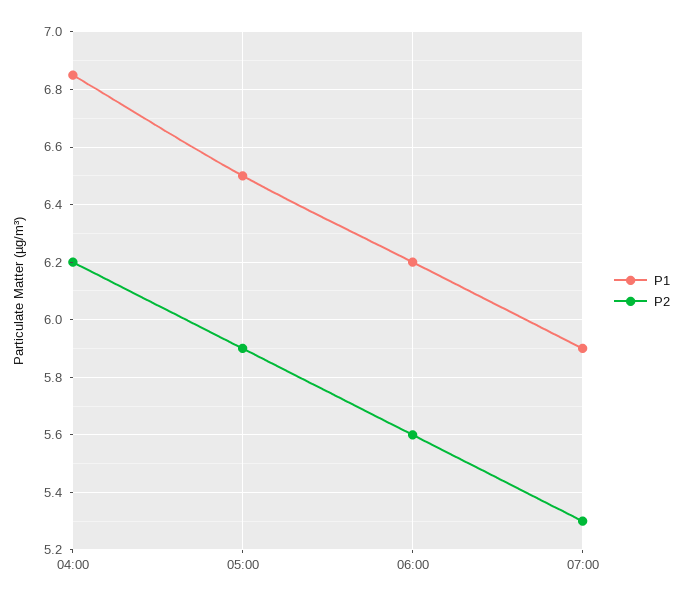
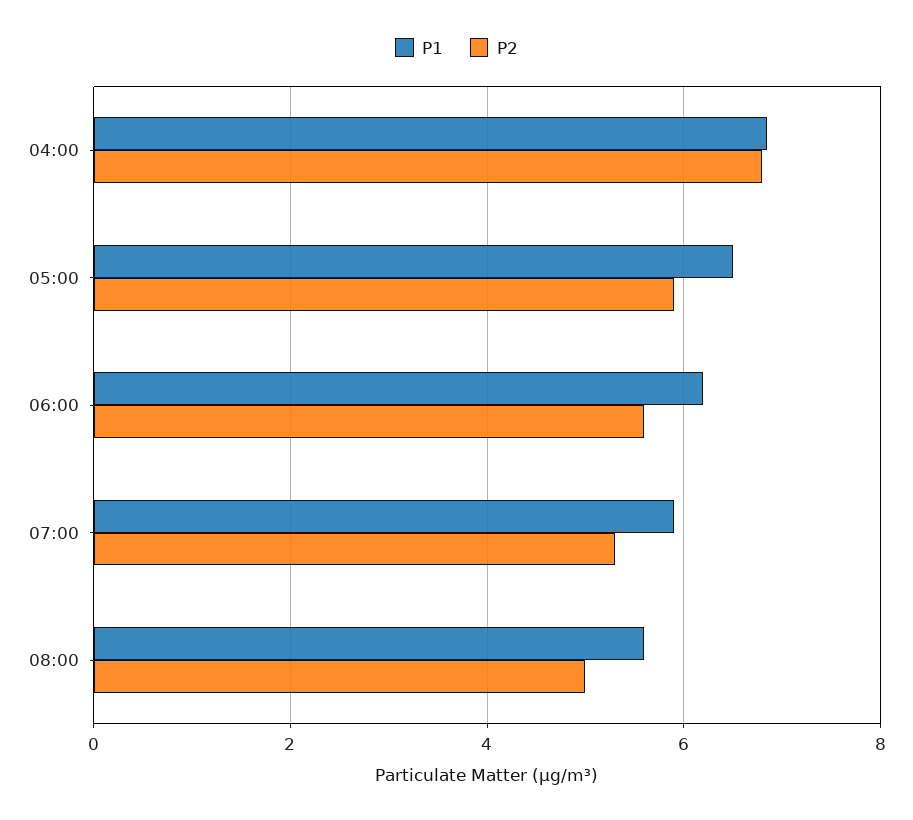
P2, 04:00: 6.2 -> 6.8
P1, 08:00: none -> 5.6
P2, 08:00: none -> 5

